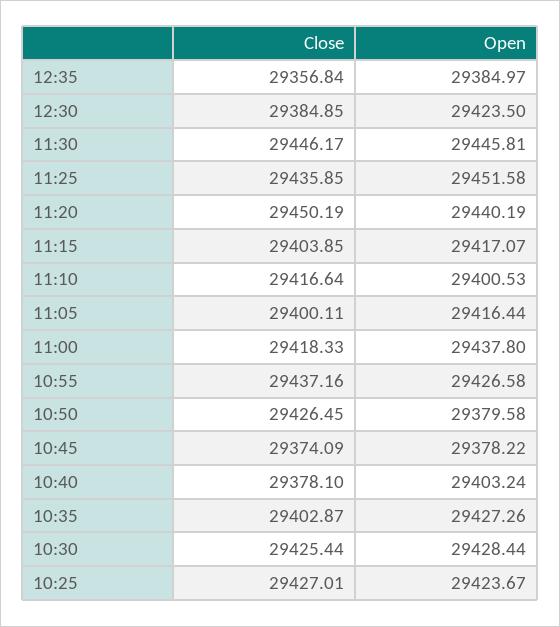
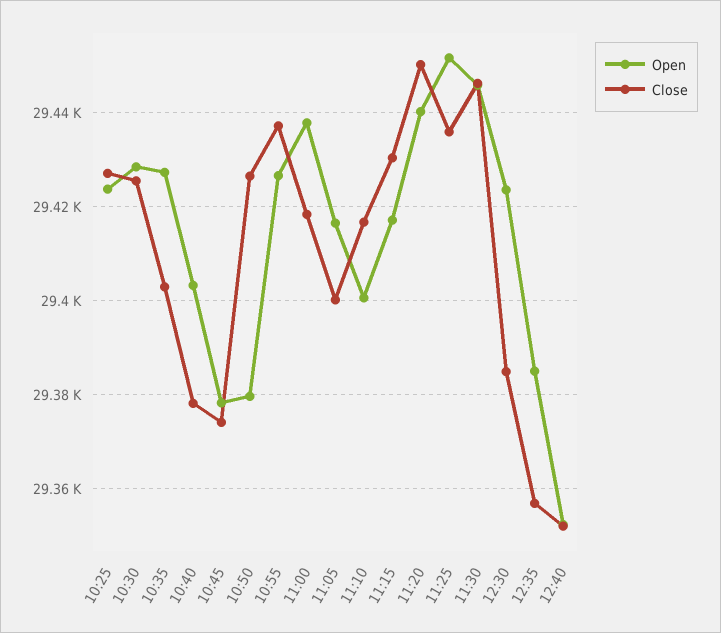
Close, 11:15: 29403.85 -> 29430
Open, 12:40: none -> 29352
Close, 12:40: none -> 29352

